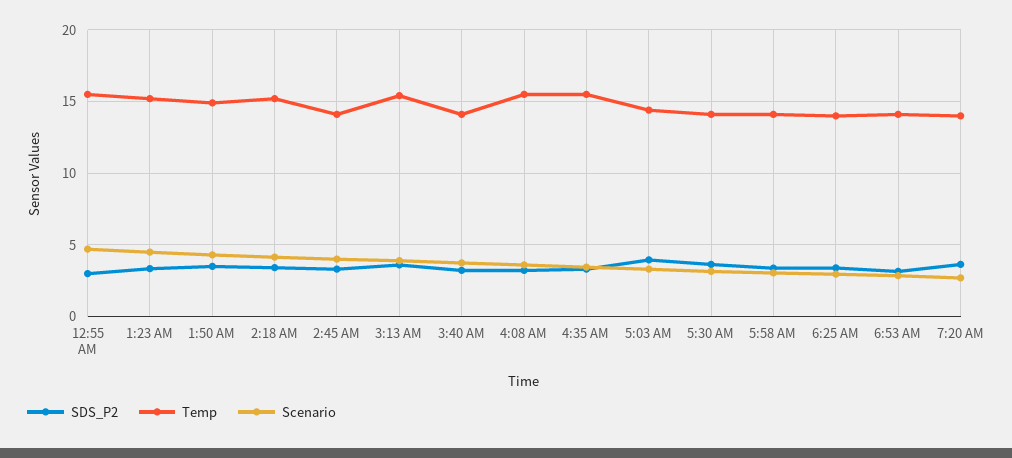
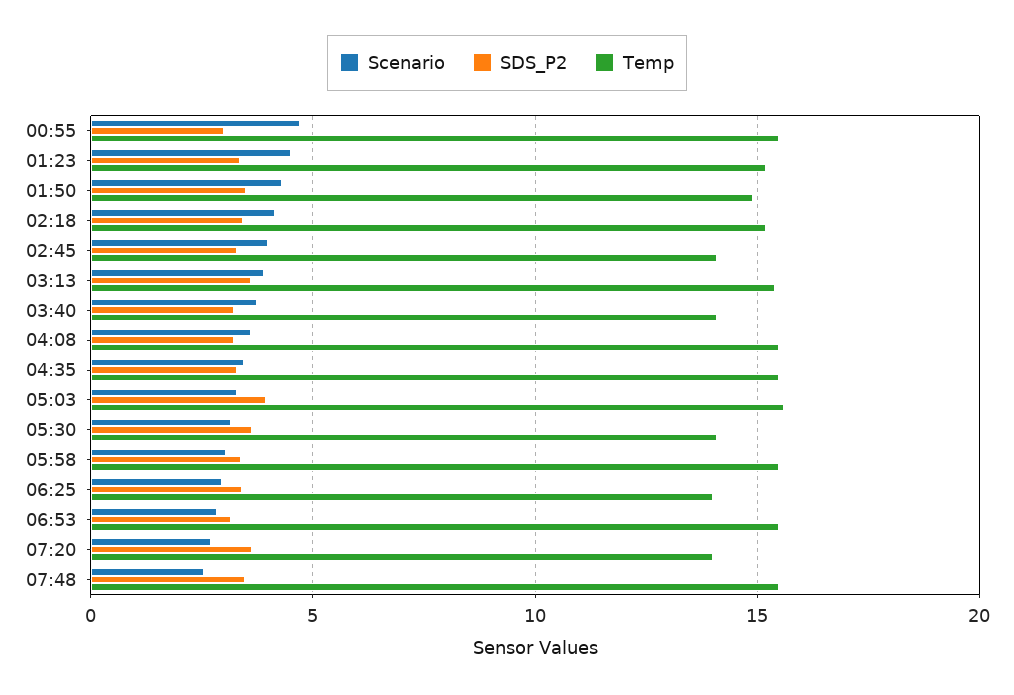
Temp, 5:03 AM: 14.5 -> 15.5
Temp, 5:58 AM: 14 -> 15.5
Temp, 6:53 AM: 14 -> 15.5
Scenario, 07:48: none -> 2.5
SDS_P2, 07:48: none -> 3.5
Temp, 07:48: none -> 15.5

